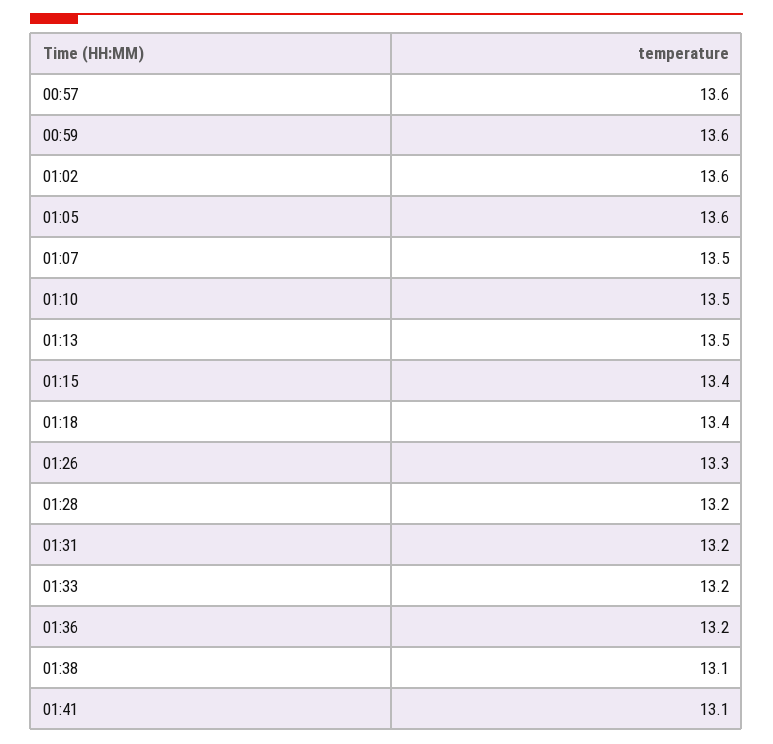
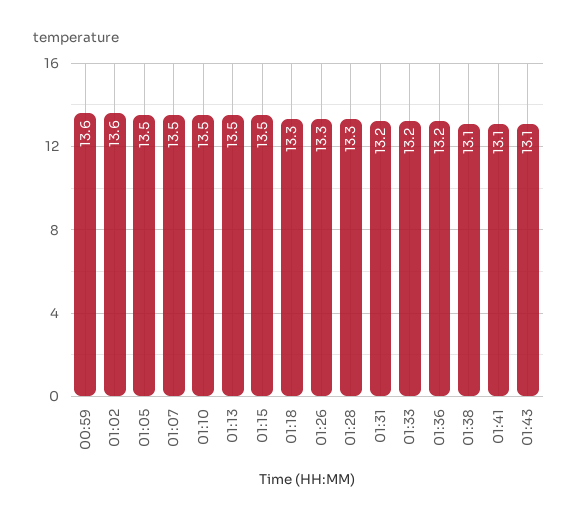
00:57: 13.6 -> none
01:05: 13.6 -> 13.5
01:15: 13.4 -> 13.5
01:18: 13.4 -> 13.3
01:28: 13.2 -> 13.3
01:43: none -> 13.1

